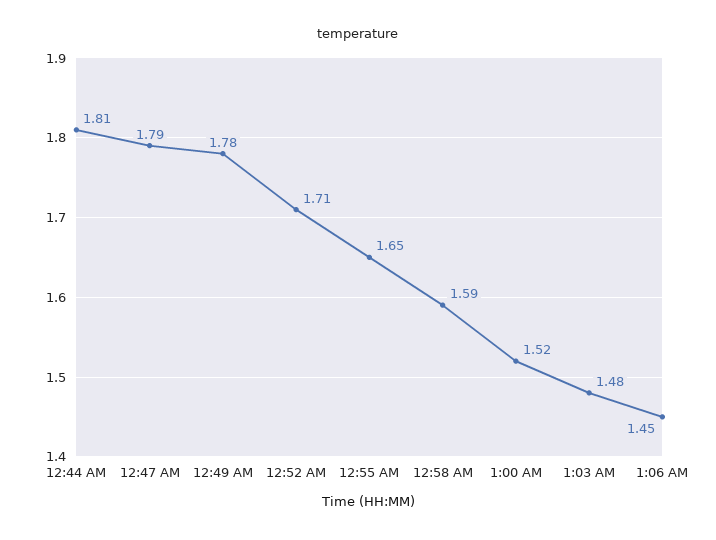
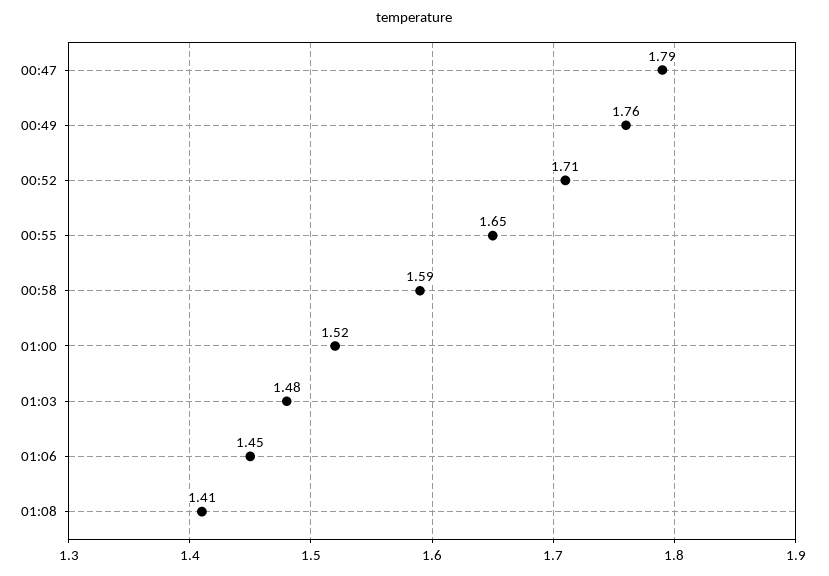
12:44 AM: 1.81 -> none
12:49 AM: 1.78 -> 1.76
01:08: none -> 1.41

